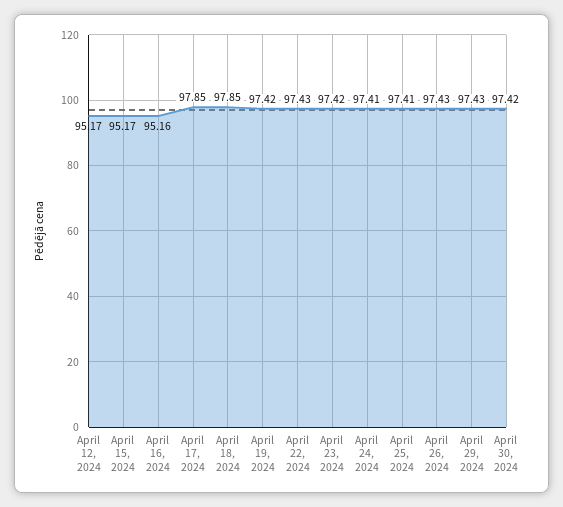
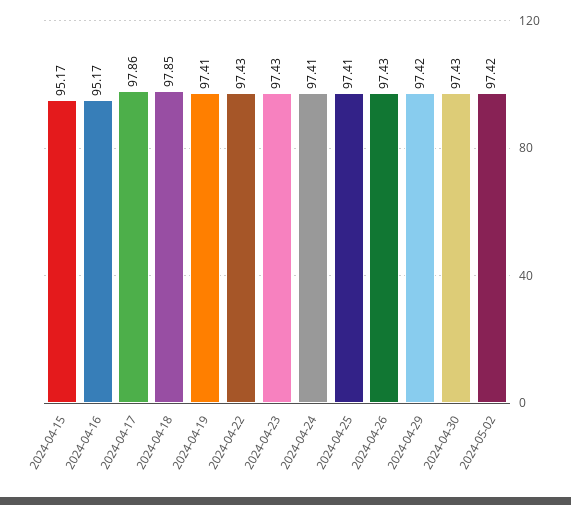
April 12, 2024: 95.17 -> none
April 16, 2024: 95.16 -> 95.17
April 17, 2024: 97.85 -> 97.86
April 19, 2024: 97.42 -> 97.41
April 23, 2024: 97.42 -> 97.43
April 29, 2024: 97.43 -> 97.42
April 30, 2024: 97.42 -> 97.43
2024-05-02: none -> 97.42

